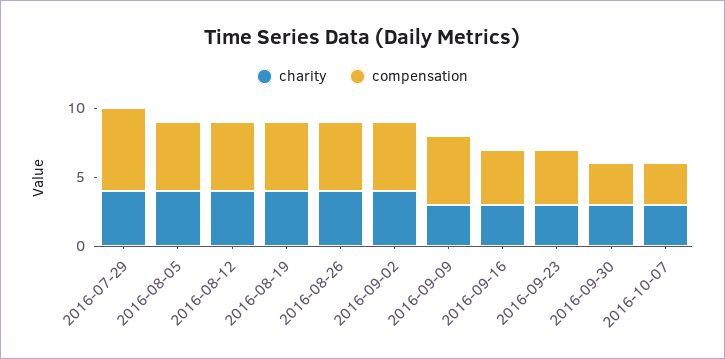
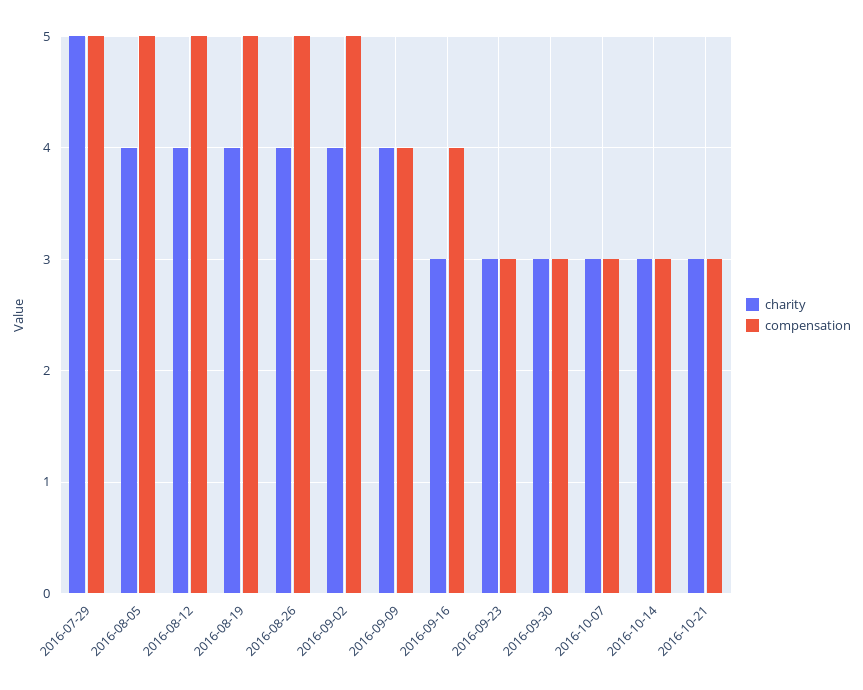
charity, 2016-07-29: 4 -> 5
compensation, 2016-07-29: 6 -> 5
charity, 2016-09-09: 3 -> 4
compensation, 2016-09-09: 5 -> 4
compensation, 2016-09-23: 4 -> 3
charity, 2016-10-14: none -> 3
compensation, 2016-10-14: none -> 3
charity, 2016-10-21: none -> 3
compensation, 2016-10-21: none -> 3

